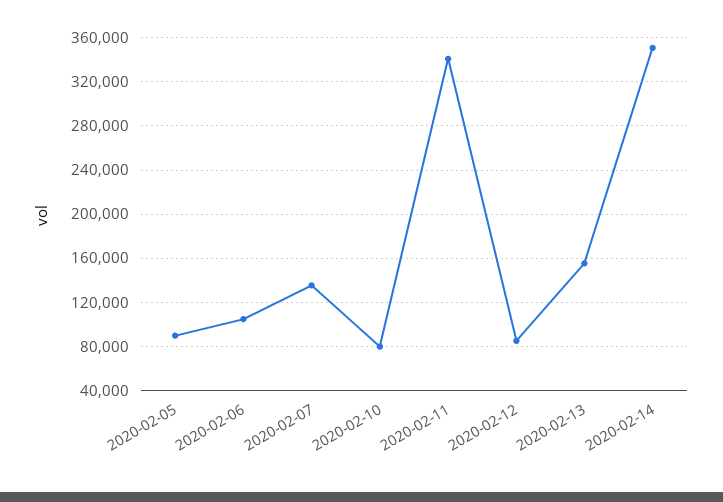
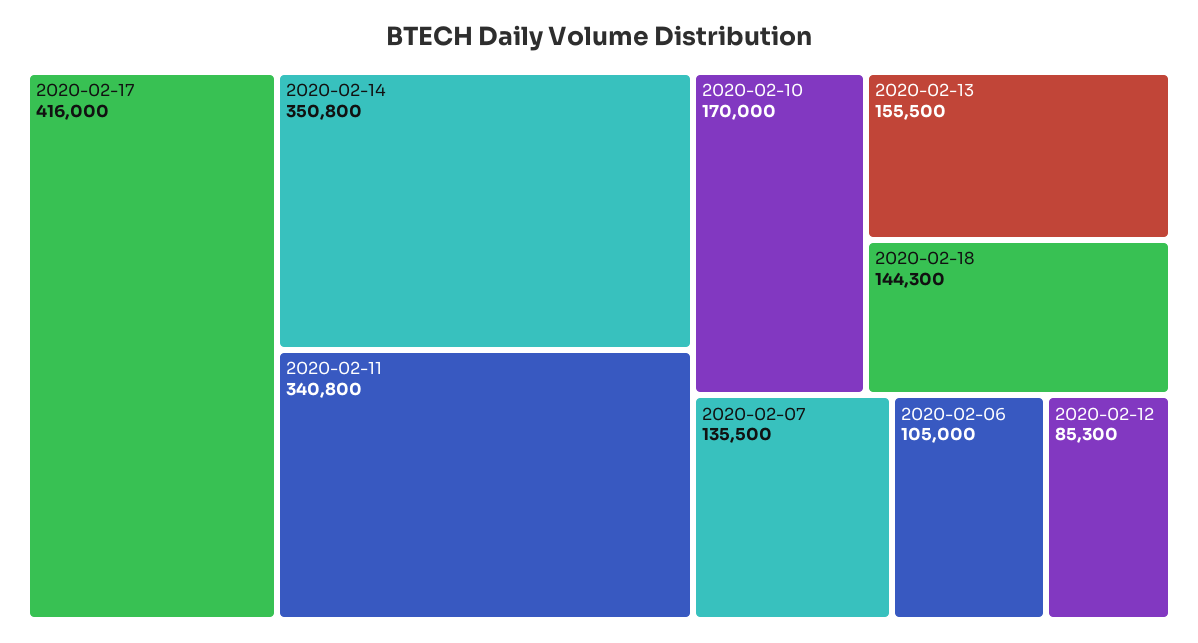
2020-02-05: 90000 -> none
2020-02-10: 80000 -> 170000
2020-02-17: none -> 416000
2020-02-18: none -> 144300

